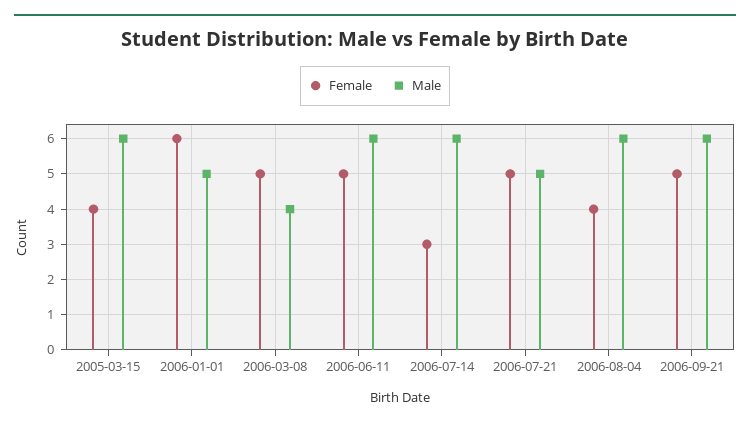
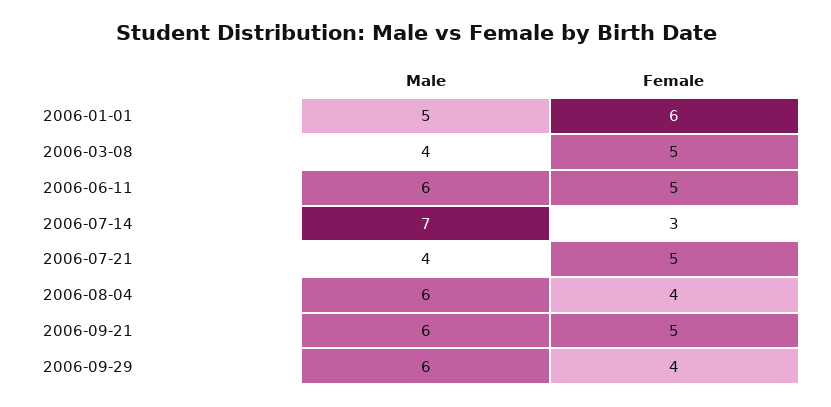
Female, 2005-03-15: 4 -> none
Male, 2005-03-15: 6 -> none
Male, 2006-07-14: 6 -> 7
Male, 2006-07-21: 5 -> 4
Male, 2006-09-29: none -> 6
Female, 2006-09-29: none -> 4

